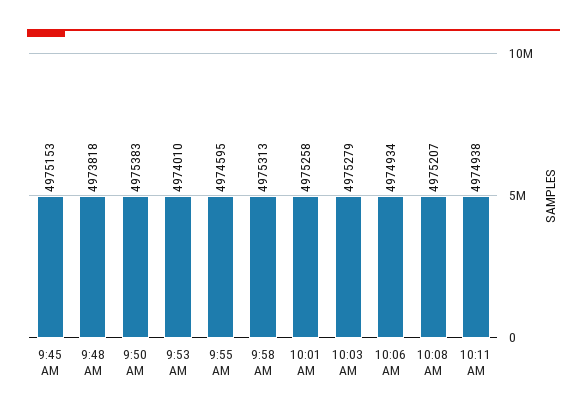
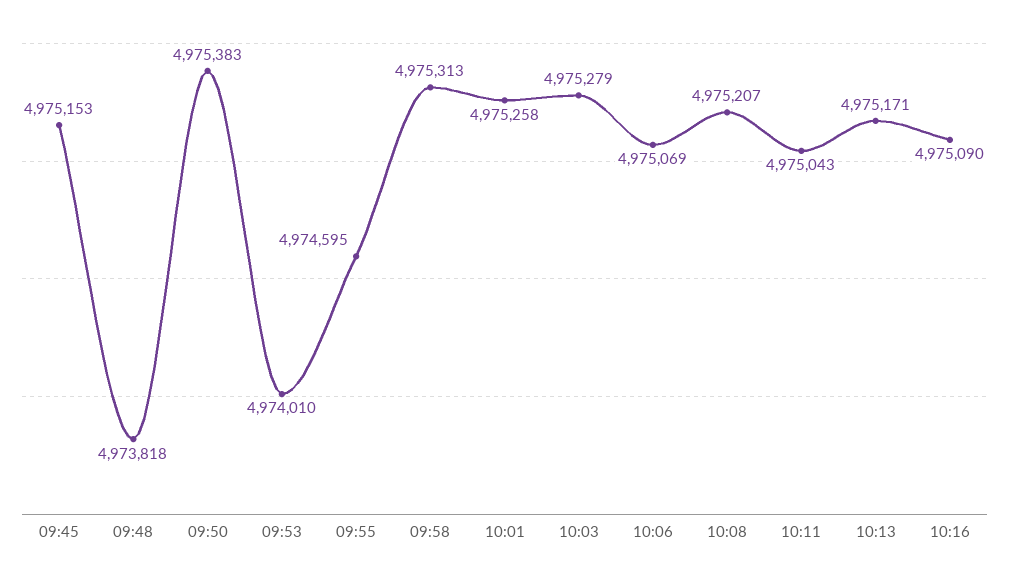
10:06 AM: 4974934 -> 4975069
10:11 AM: 4974938 -> 4975043
10:13: none -> 4975171
10:16: none -> 4975090

